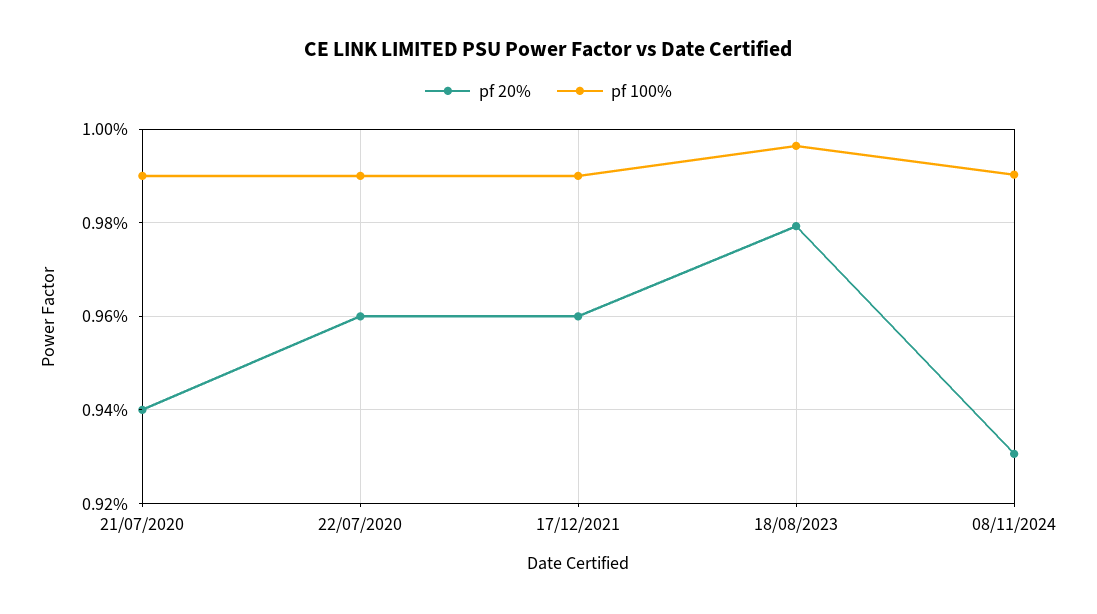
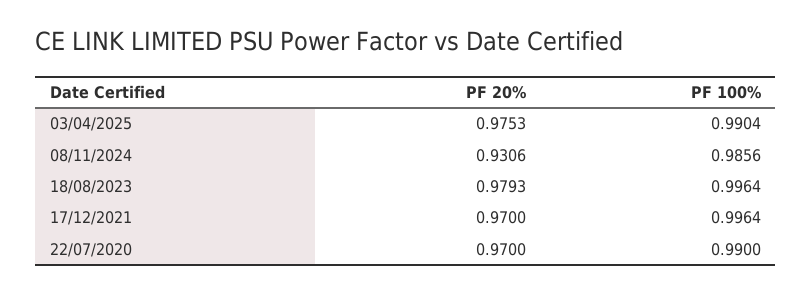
pf 20%, 21/07/2020: 0.94 -> none
pf 100%, 21/07/2020: 0.99 -> none
pf 20%, 22/07/2020: 0.96 -> 0.97
pf 20%, 17/12/2021: 0.96 -> 0.97
pf 100%, 17/12/2021: 0.99 -> 0.9964
pf 100%, 08/11/2024: 0.99 -> 0.9856
pf 20%, 03/04/2025: none -> 0.9753
pf 100%, 03/04/2025: none -> 0.9904

